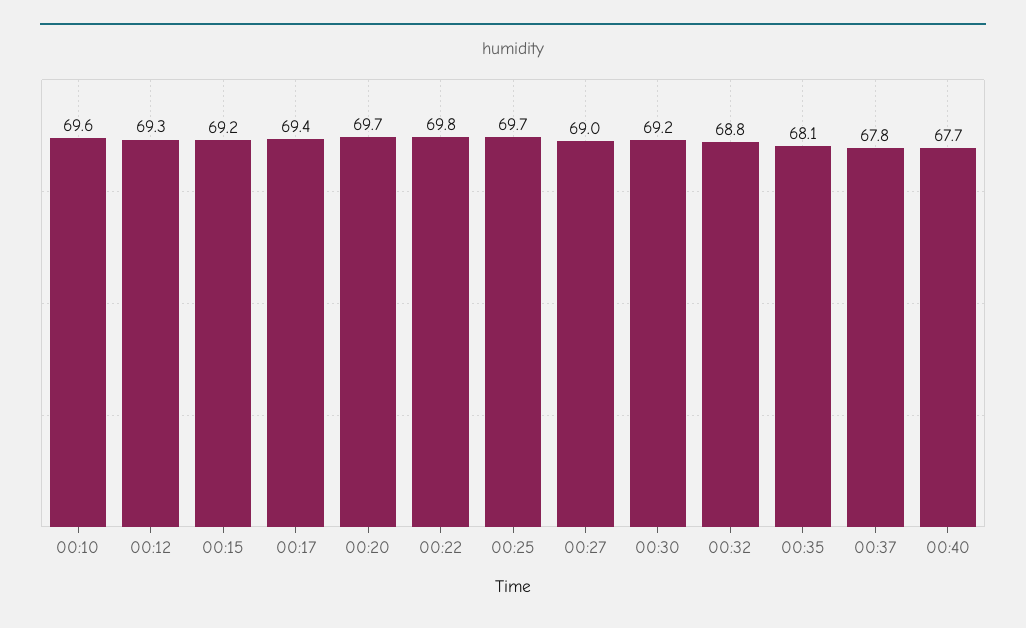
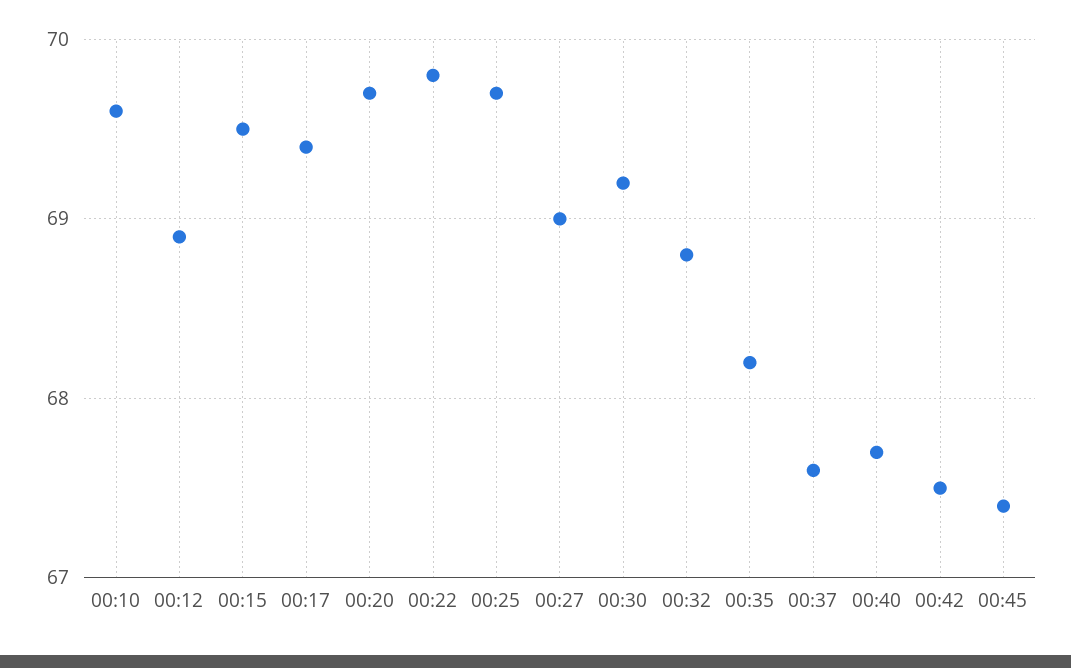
00:12: 69.3 -> 68.9
00:15: 69.2 -> 69.5
00:35: 68.1 -> 68.2
00:37: 67.8 -> 67.6
00:42: none -> 67.5
00:45: none -> 67.4

